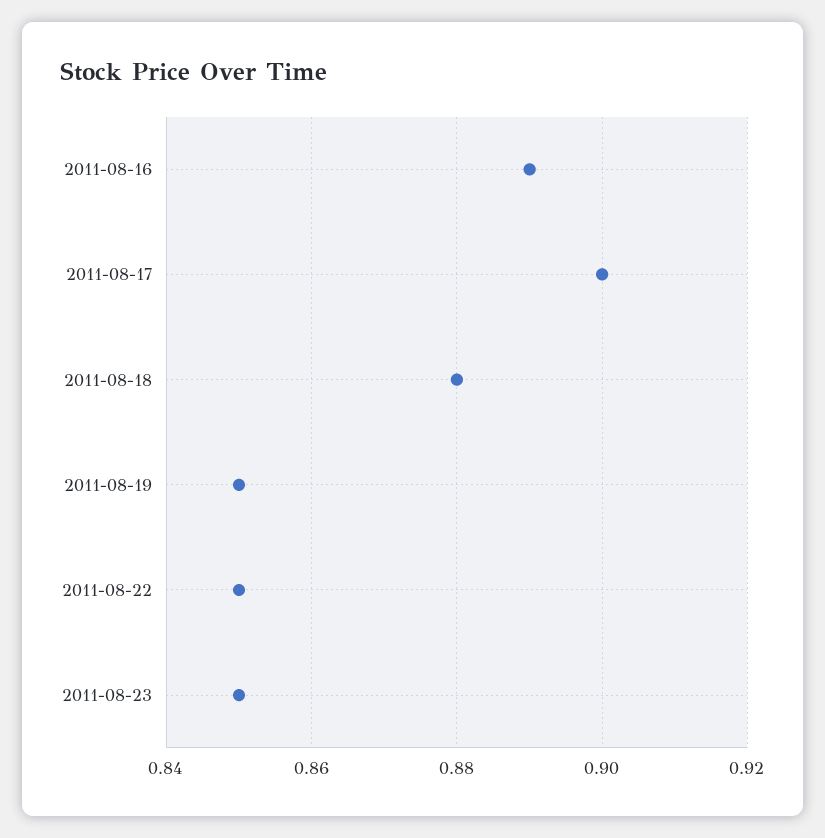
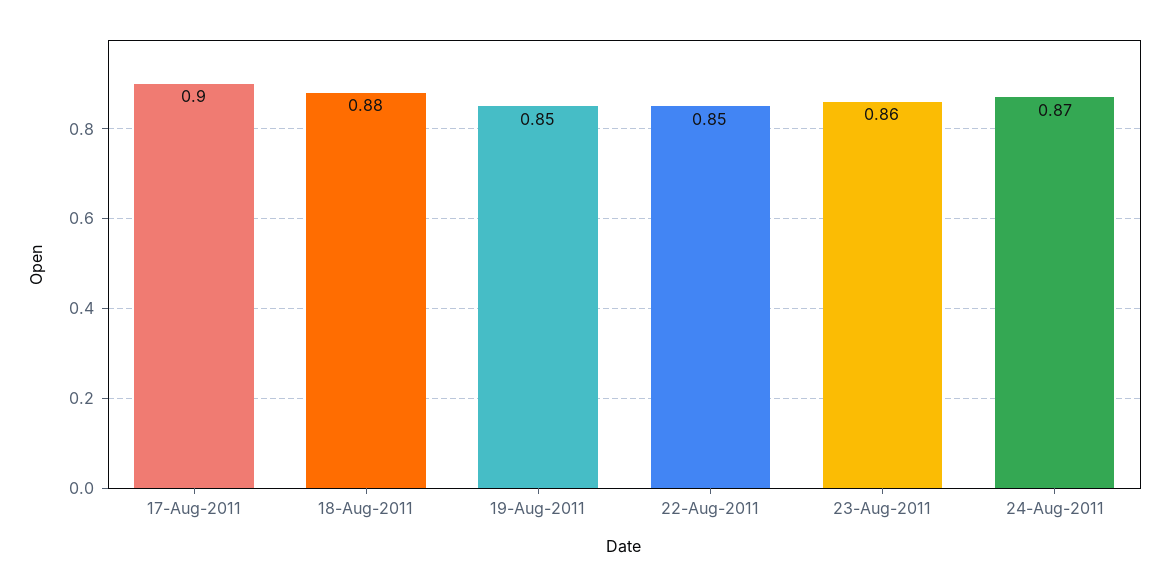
2011-08-16: 0.89 -> none
2011-08-23: 0.85 -> 0.86
24-Aug-2011: none -> 0.87

